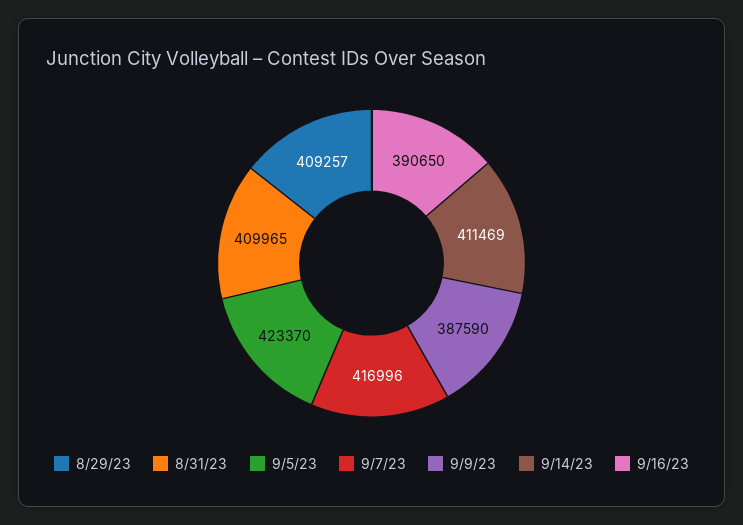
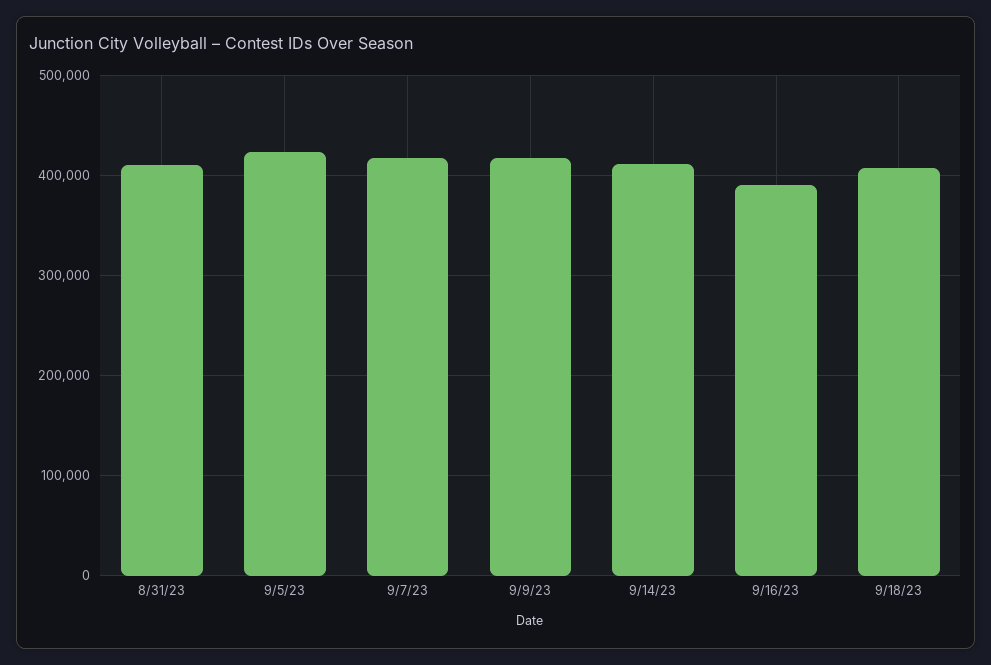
8/29/23: 409257 -> none
9/9/23: 387590 -> 420000
9/18/23: none -> 410000

